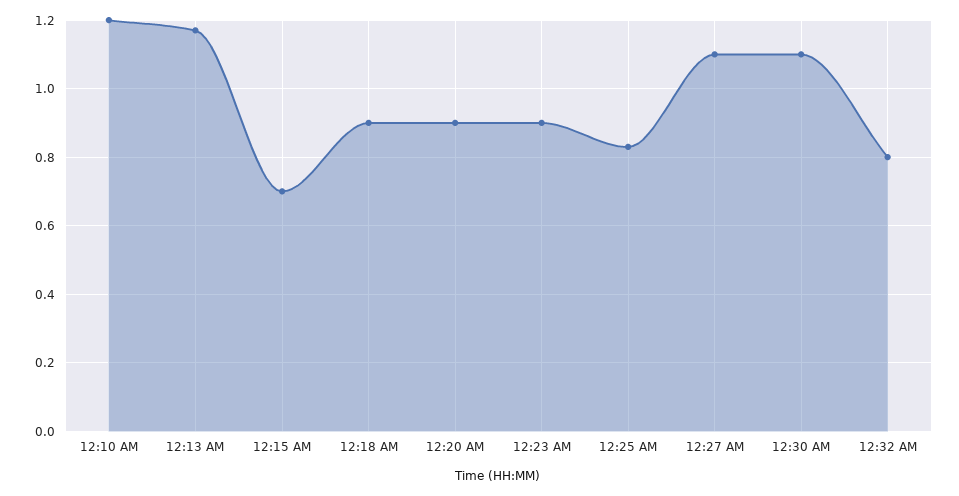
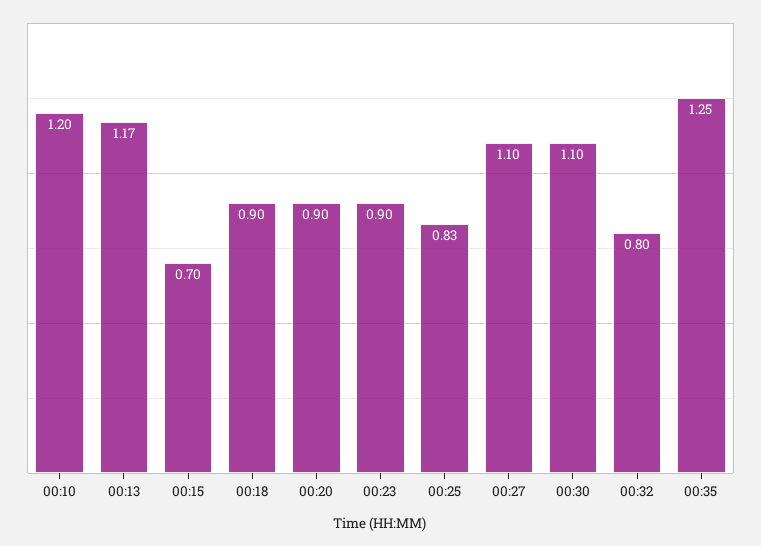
00:35: none -> 1.25

